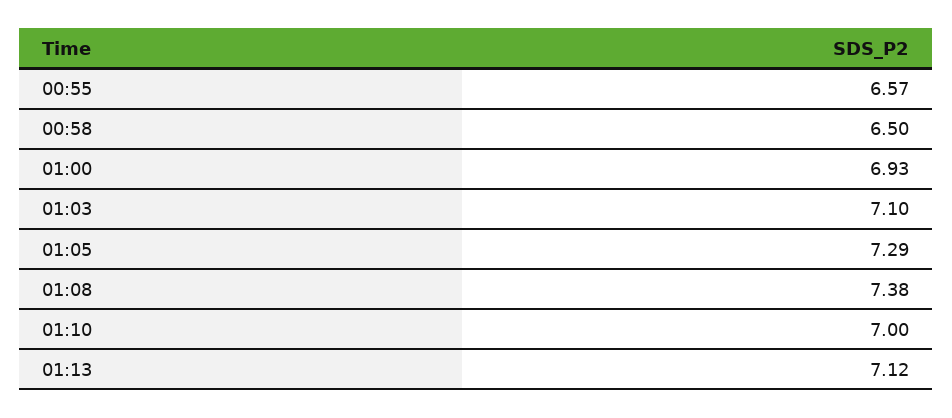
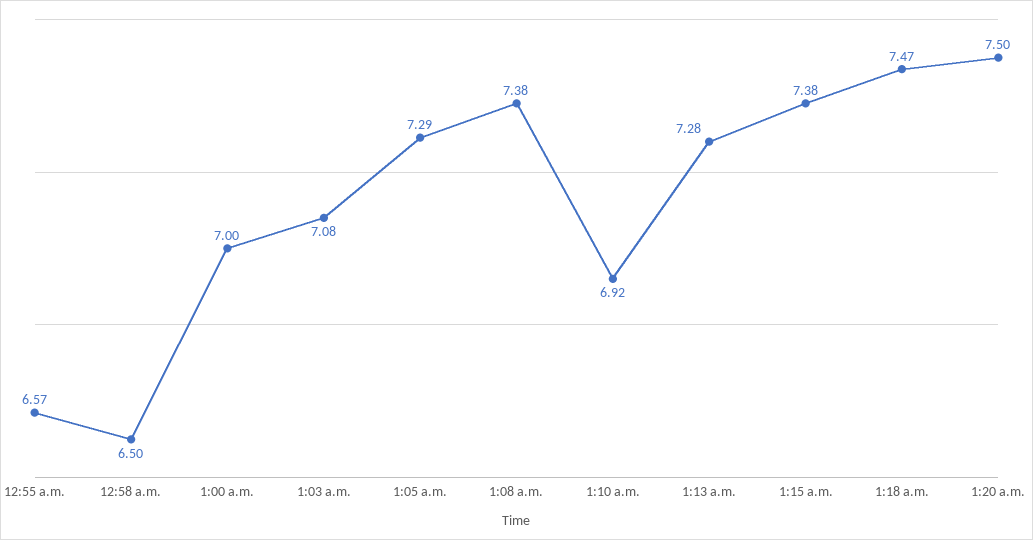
01:00: 6.93 -> 7
01:03: 7.1 -> 7.08
01:10: 7 -> 6.92
01:13: 7.12 -> 7.28
1:15 a.m.: none -> 7.38
1:18 a.m.: none -> 7.47
1:20 a.m.: none -> 7.5

